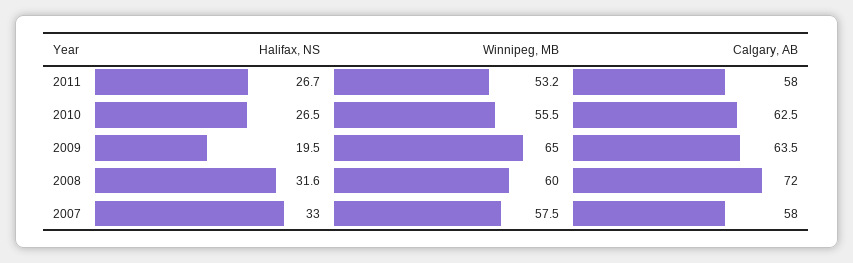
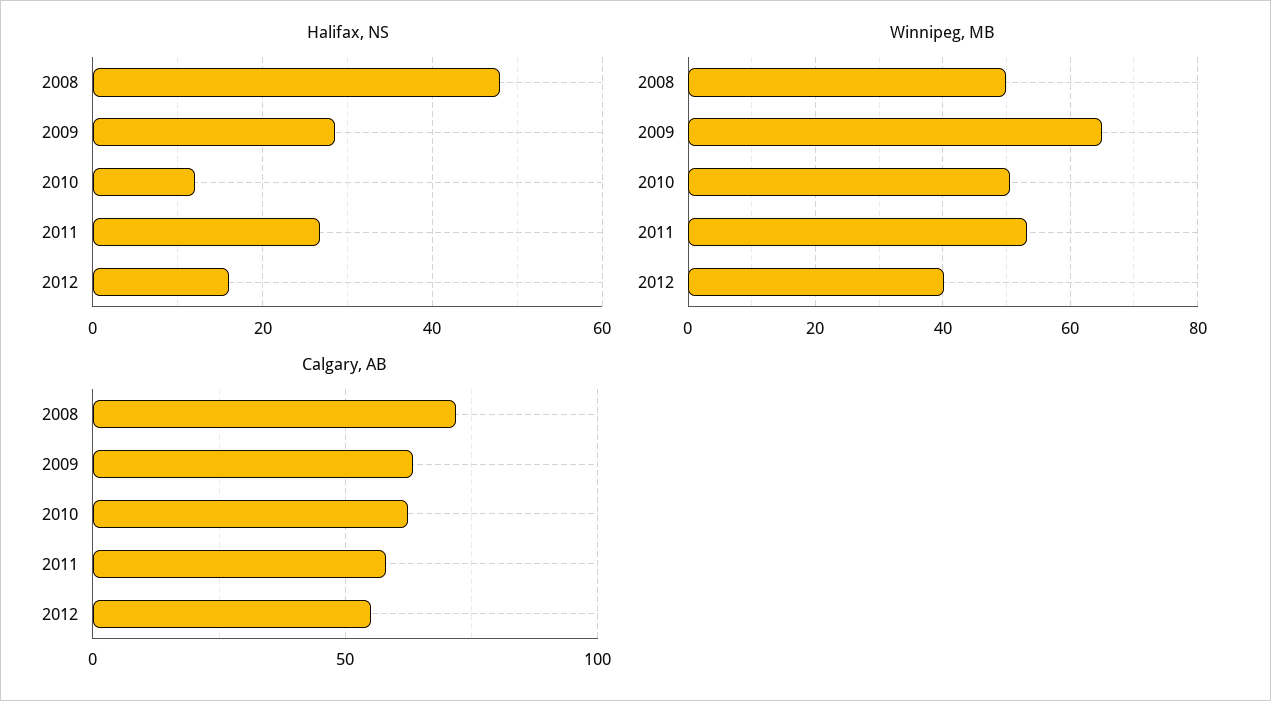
Halifax, NS, 2010: 26.5 -> 12
Winnipeg, MB, 2010: 55.5 -> 50
Halifax, NS, 2009: 19.5 -> 28
Halifax, NS, 2008: 31.6 -> 48
Winnipeg, MB, 2008: 60 -> 50
Halifax, NS, 2007: 33 -> none
Winnipeg, MB, 2007: 57.5 -> none
Calgary, AB, 2007: 58 -> none
Halifax, NS, 2012: none -> 16
Winnipeg, MB, 2012: none -> 40
Calgary, AB, 2012: none -> 55

